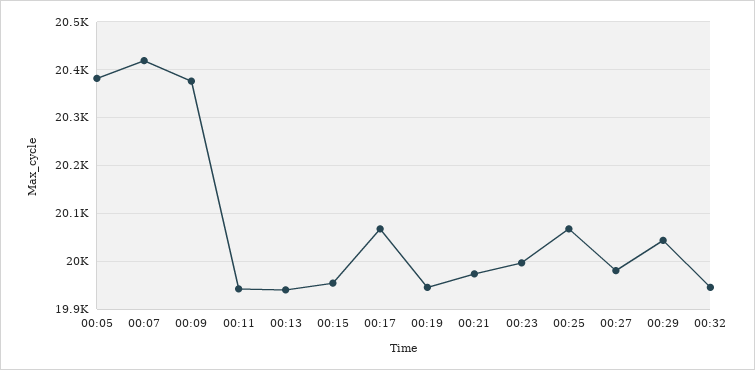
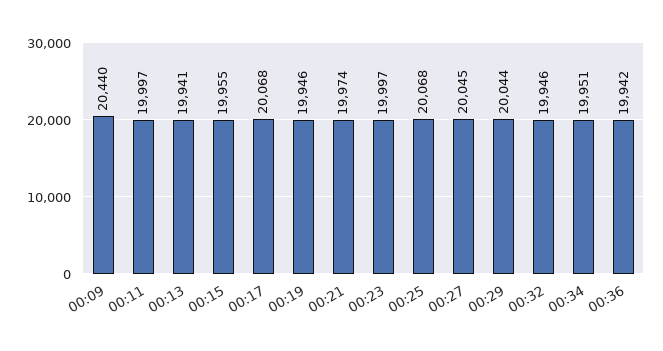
00:05: 20380 -> none
00:07: 20420 -> none
00:09: 20380 -> 20440
00:11: 19940 -> 19997
00:27: 19980 -> 20045
00:34: none -> 19951
00:36: none -> 19942

